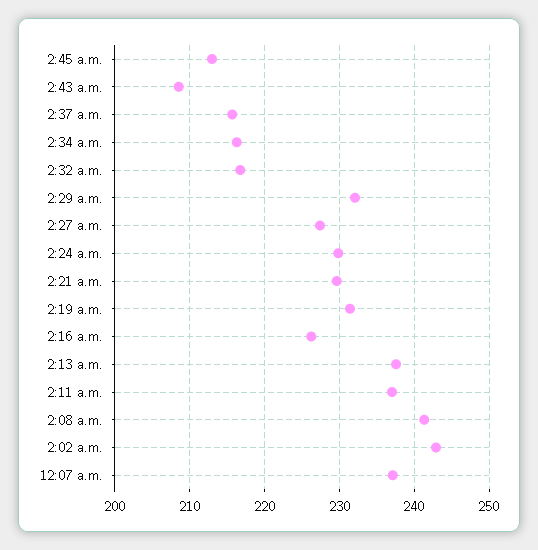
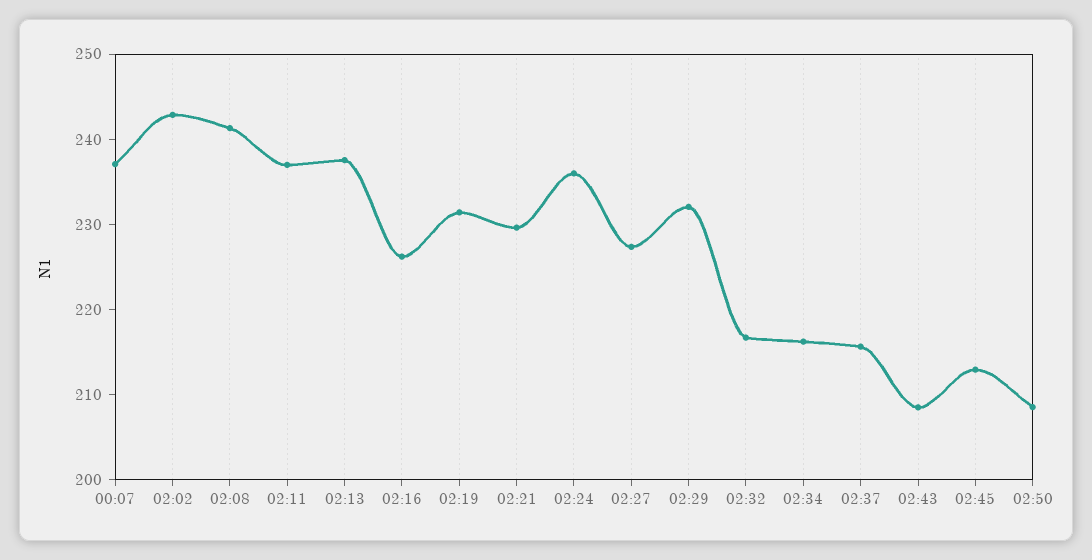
2:24 a.m.: 230 -> 236
02:50: none -> 208

